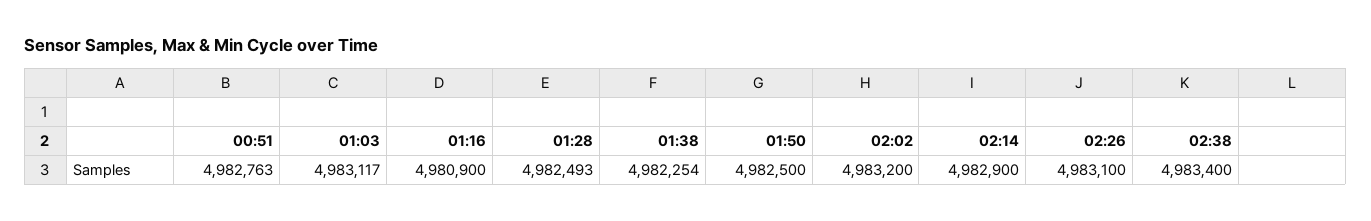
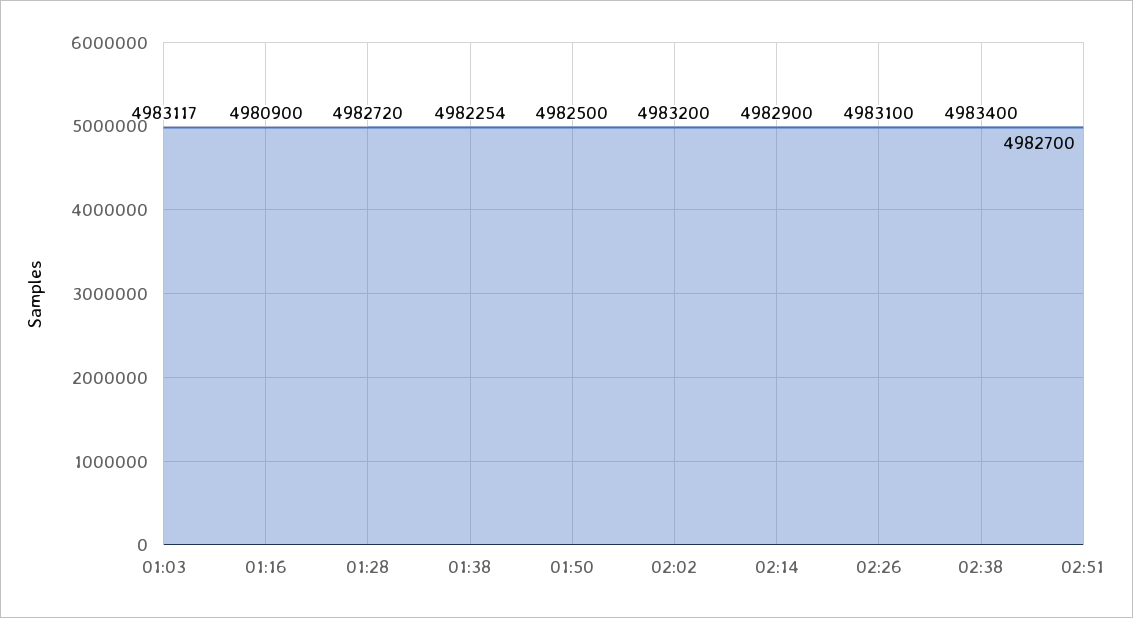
00:51: 4982763 -> none
01:28: 4982493 -> 4982720
02:51: none -> 4982700

